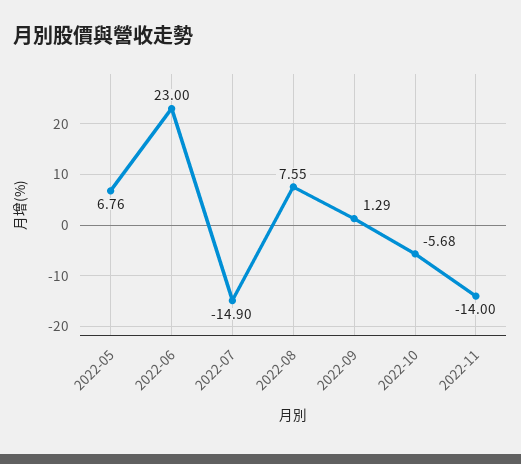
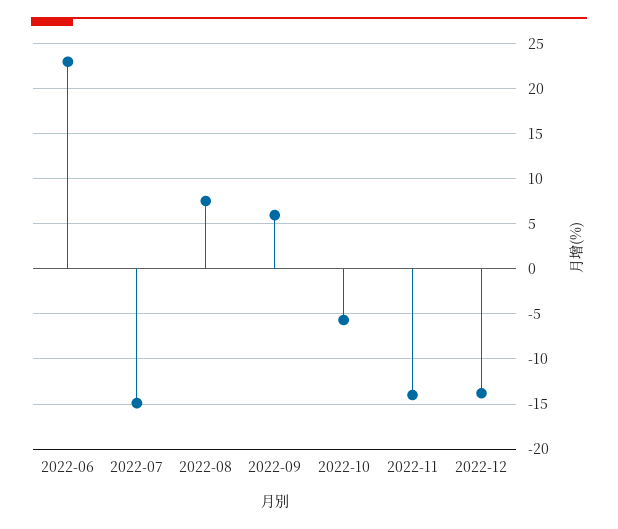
2022-05: 6.76 -> none
2022-09: 1.29 -> 6
2022-12: none -> -14

